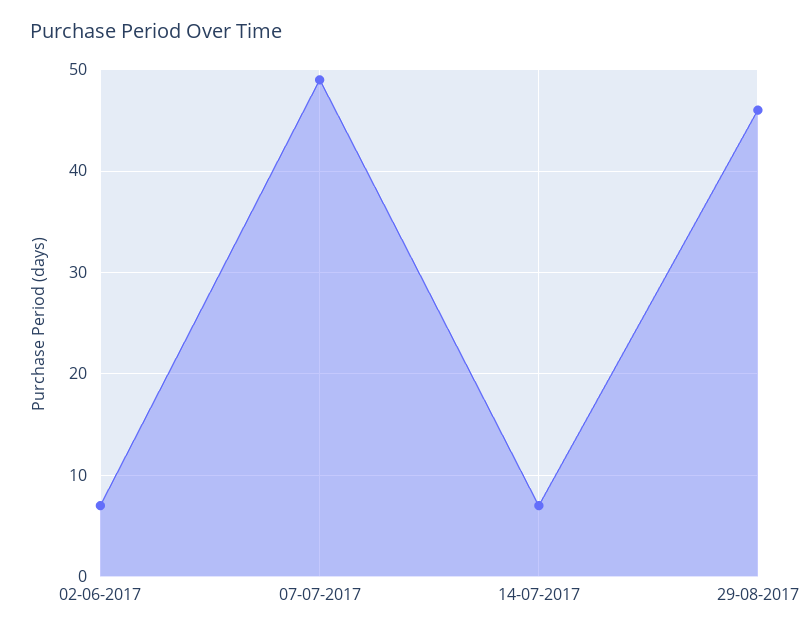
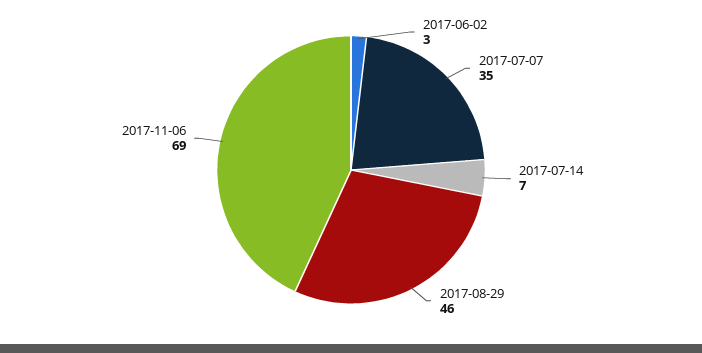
02-06-2017: 7 -> 3
07-07-2017: 49 -> 35
2017-11-06: none -> 69

